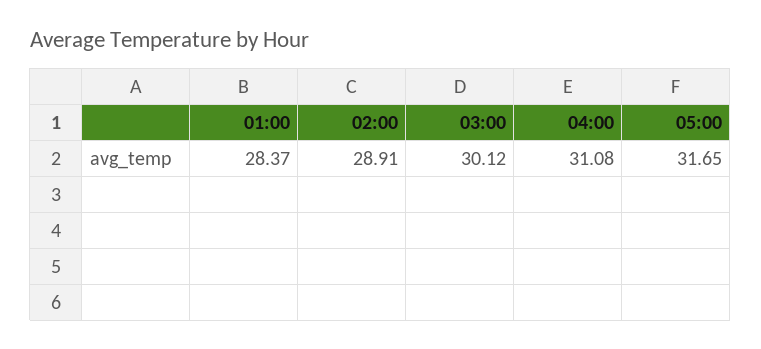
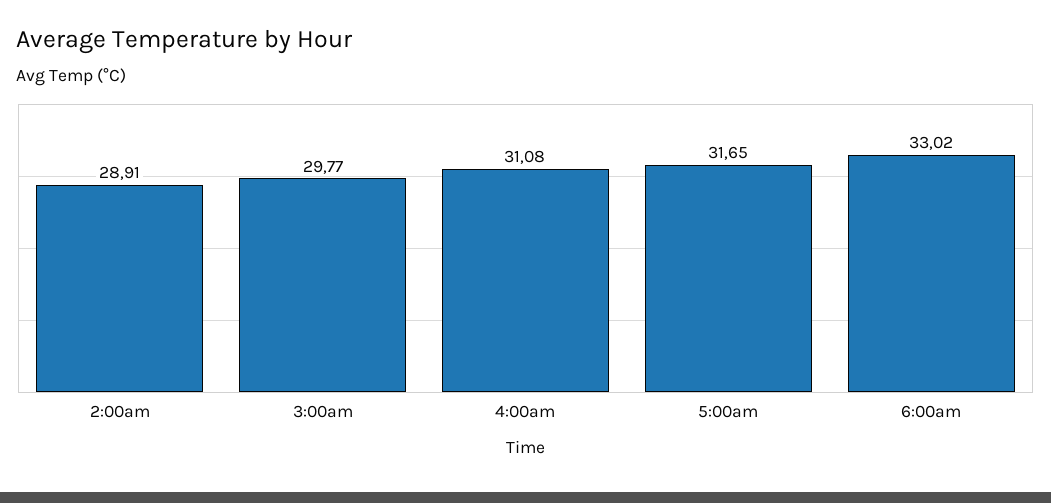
01:00: 28.37 -> none
03:00: 30.12 -> 29.77
6:00am: none -> 33.02

